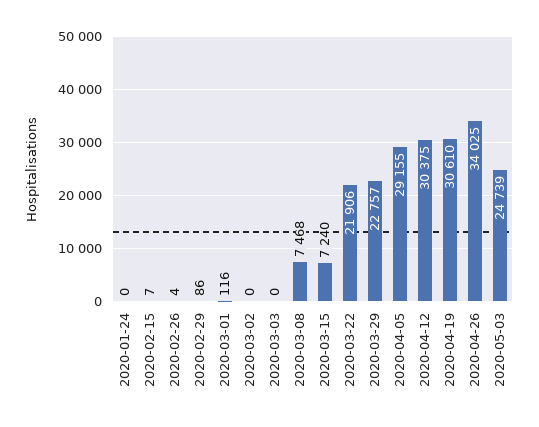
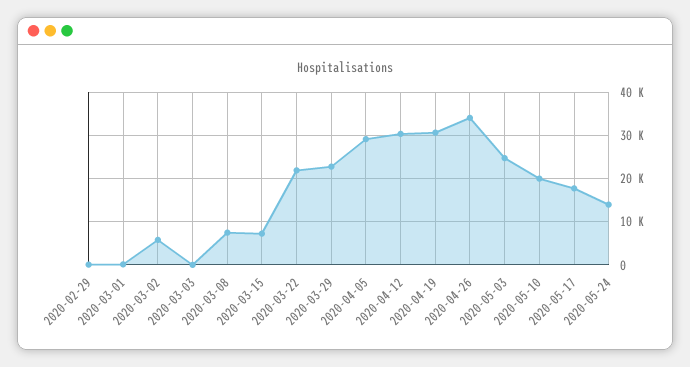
2020-01-24: 0 -> none
2020-02-15: 7 -> none
2020-02-26: 4 -> none
2020-03-02: 0 -> 6000
2020-05-10: none -> 20000
2020-05-17: none -> 18000
2020-05-24: none -> 14000

